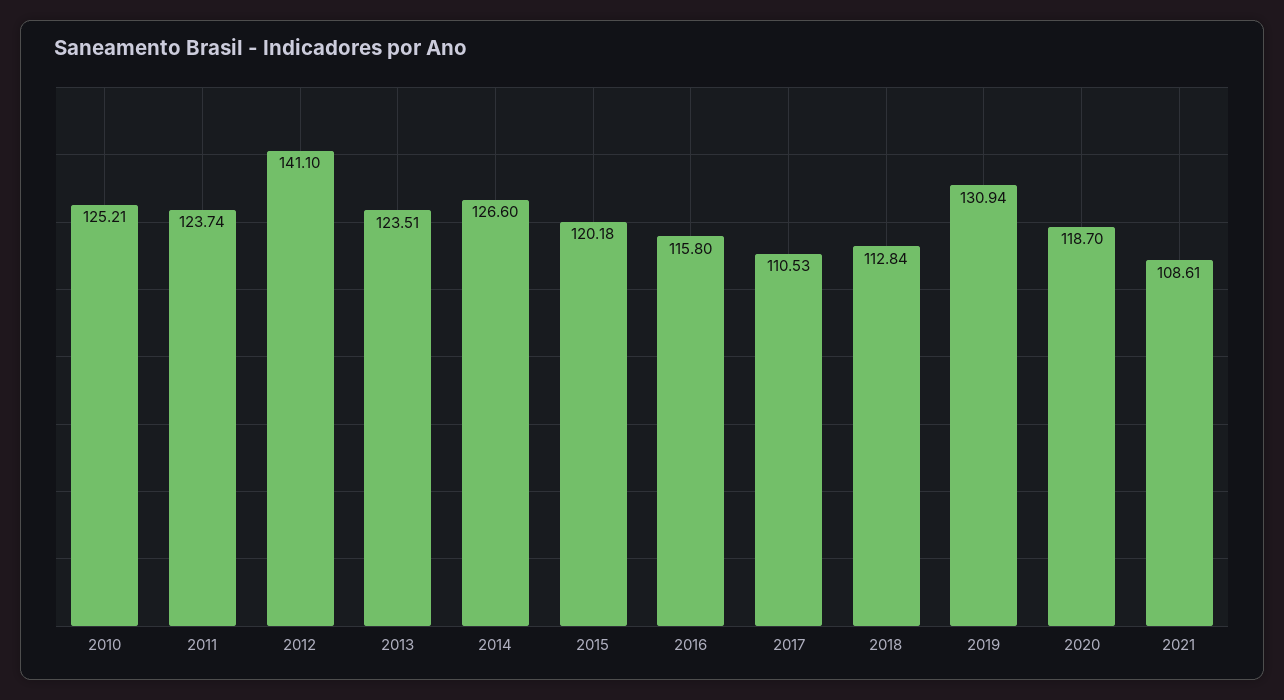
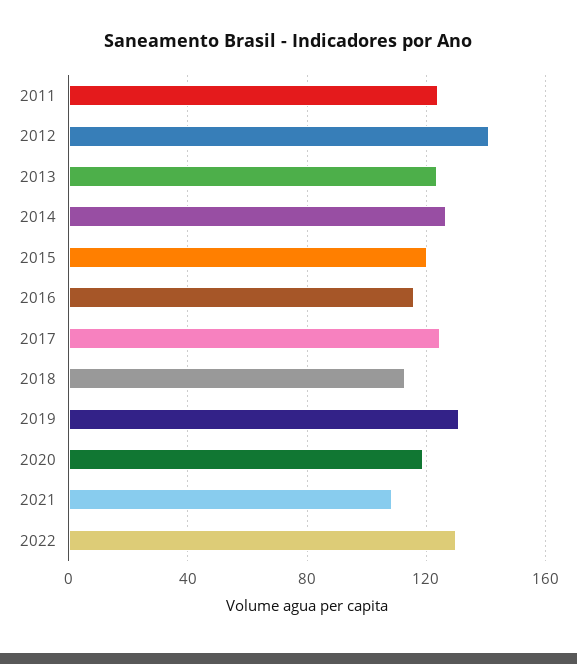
2010: 125.21 -> none
2017: 110.53 -> 125
2022: none -> 130

